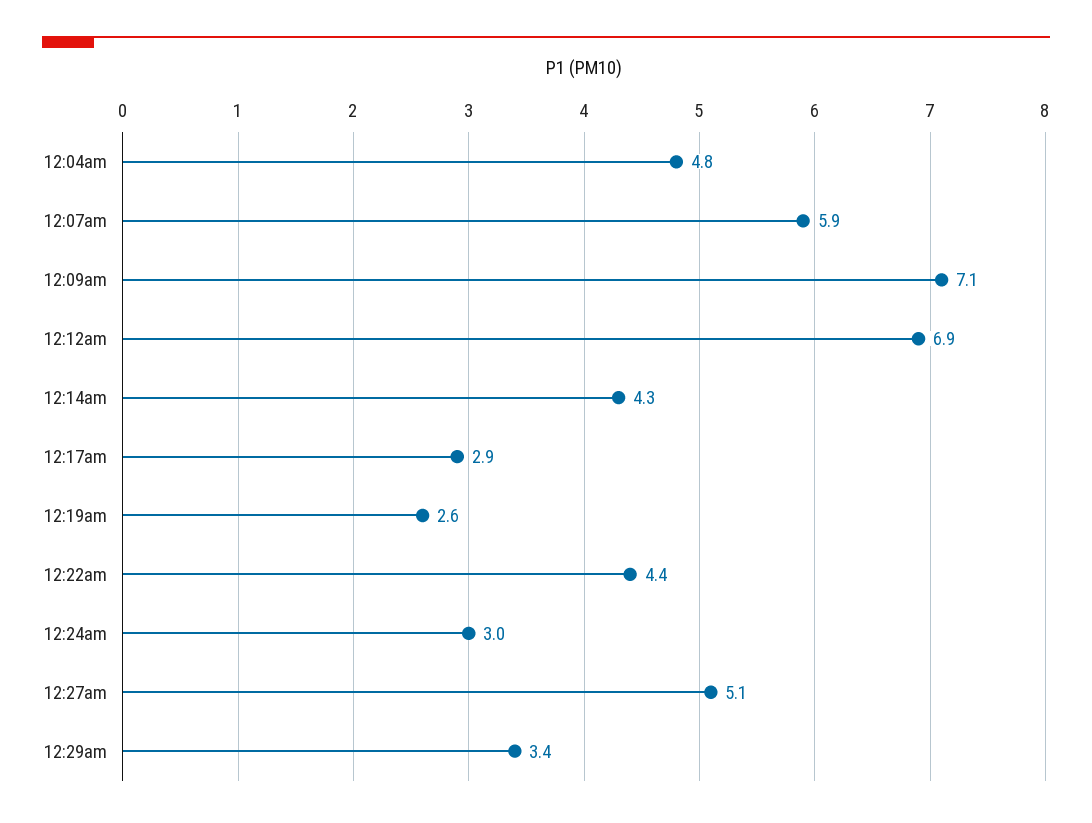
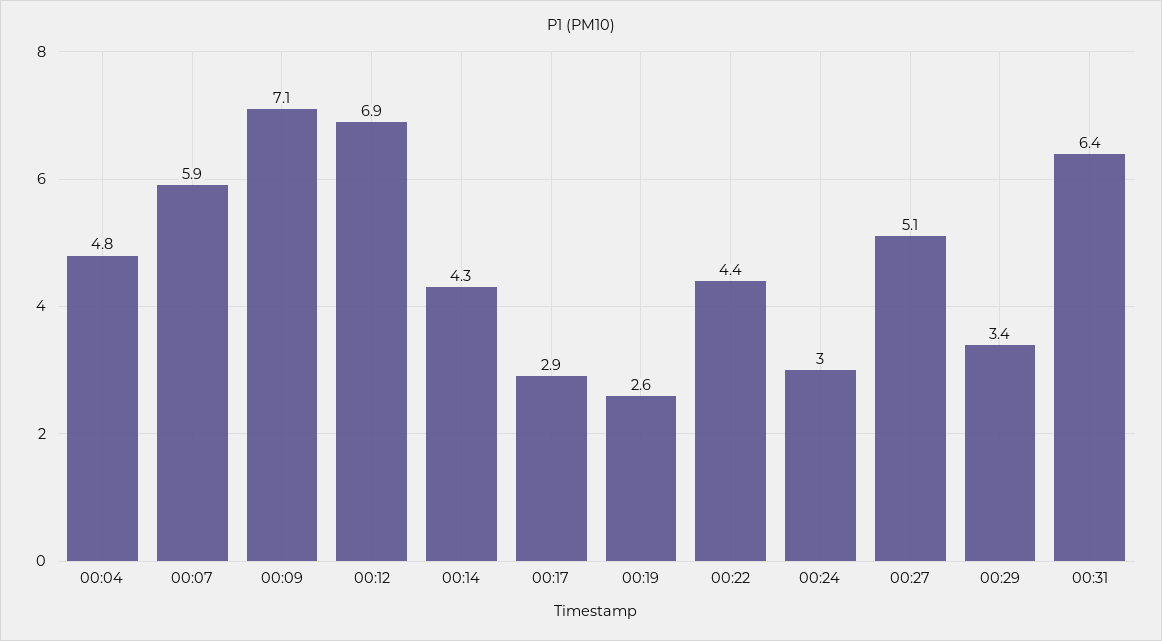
00:31: none -> 6.4

